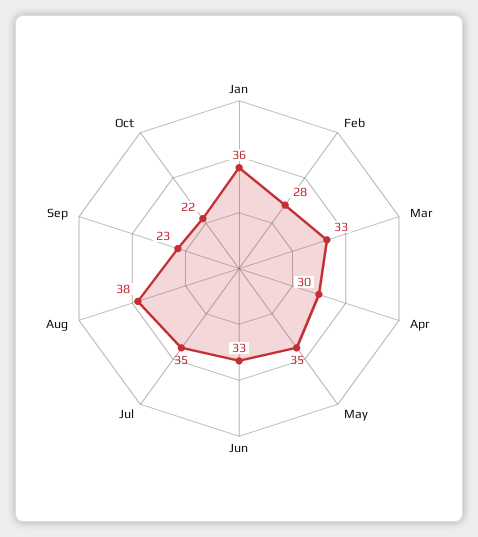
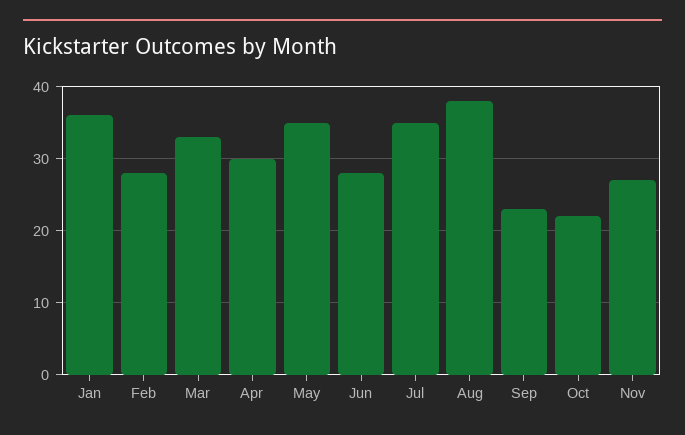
Jun: 33 -> 28
Nov: none -> 27

